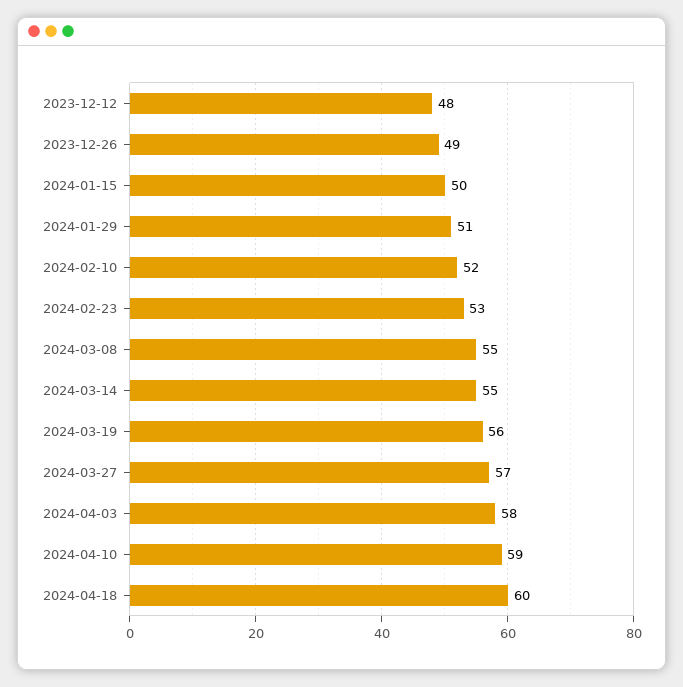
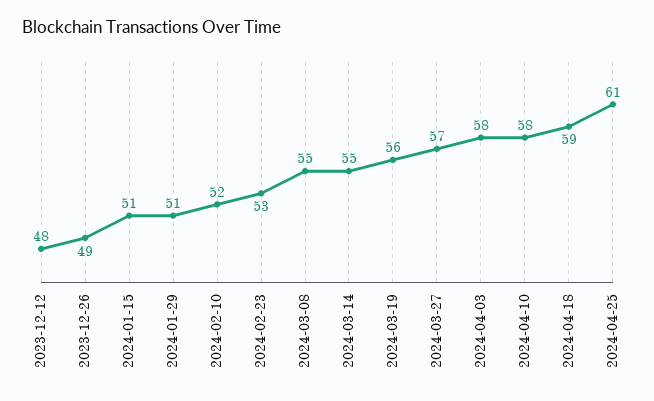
2024-01-15: 50 -> 51
2024-04-10: 59 -> 58
2024-04-18: 60 -> 59
2024-04-25: none -> 61

